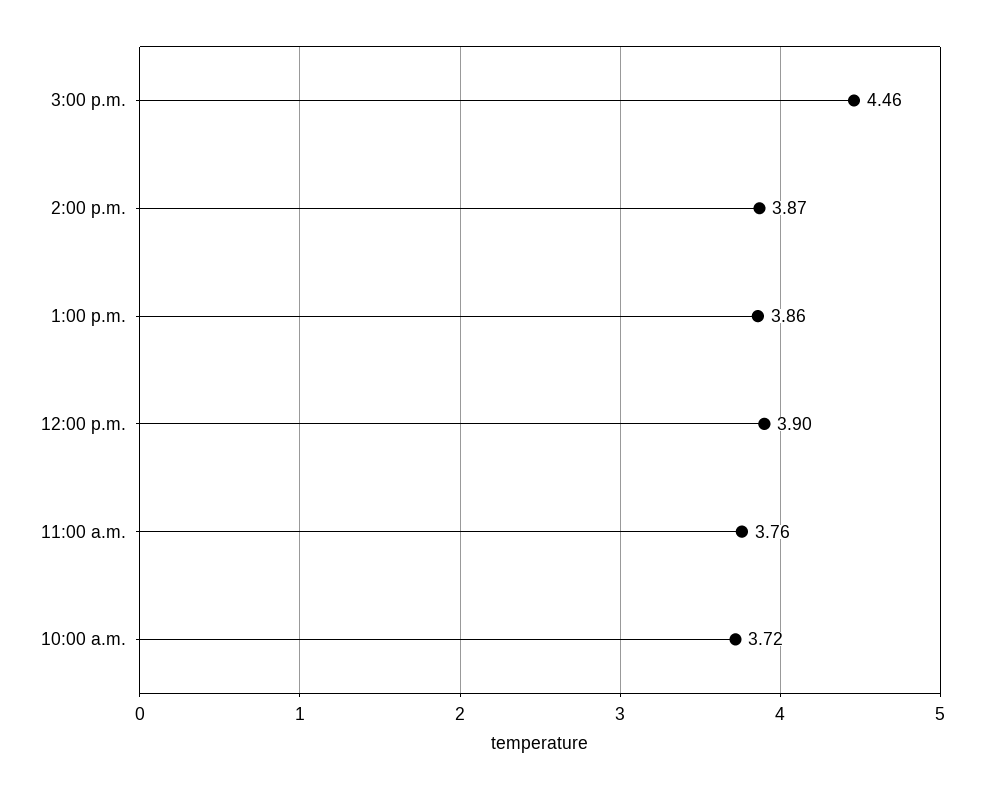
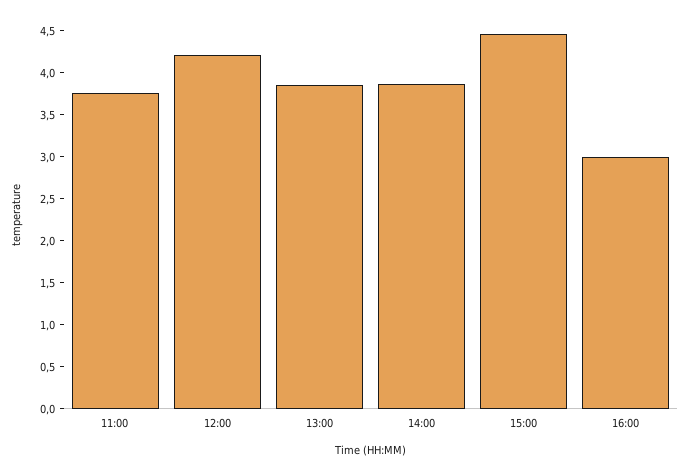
12:00 p.m.: 3.9 -> 4.2
10:00 a.m.: 3.72 -> none
16:00: none -> 3

